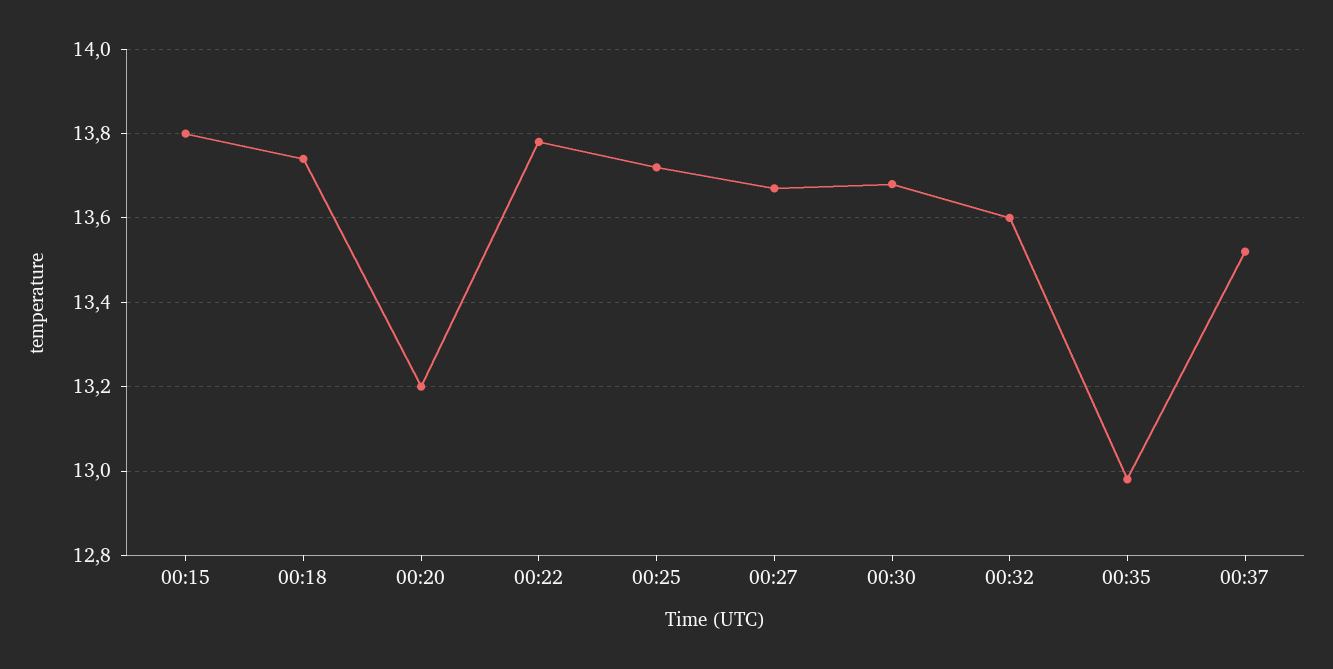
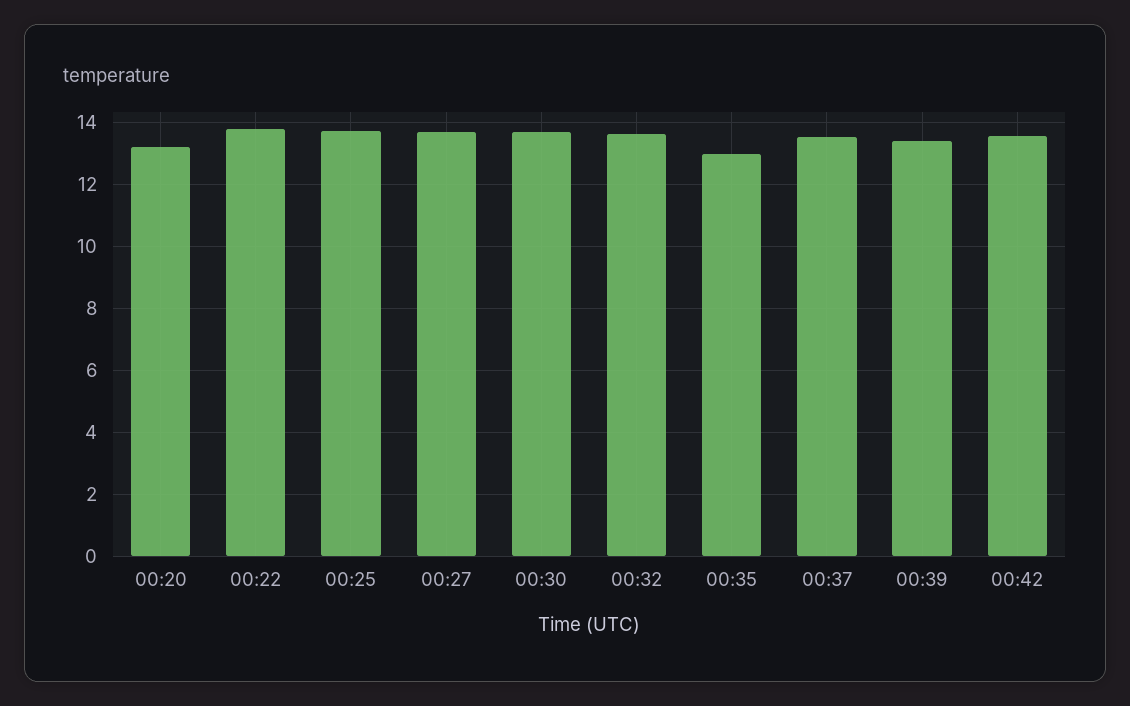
00:15: 13.8 -> none
00:18: 13.75 -> none
00:39: none -> 13.4
00:42: none -> 13.6

